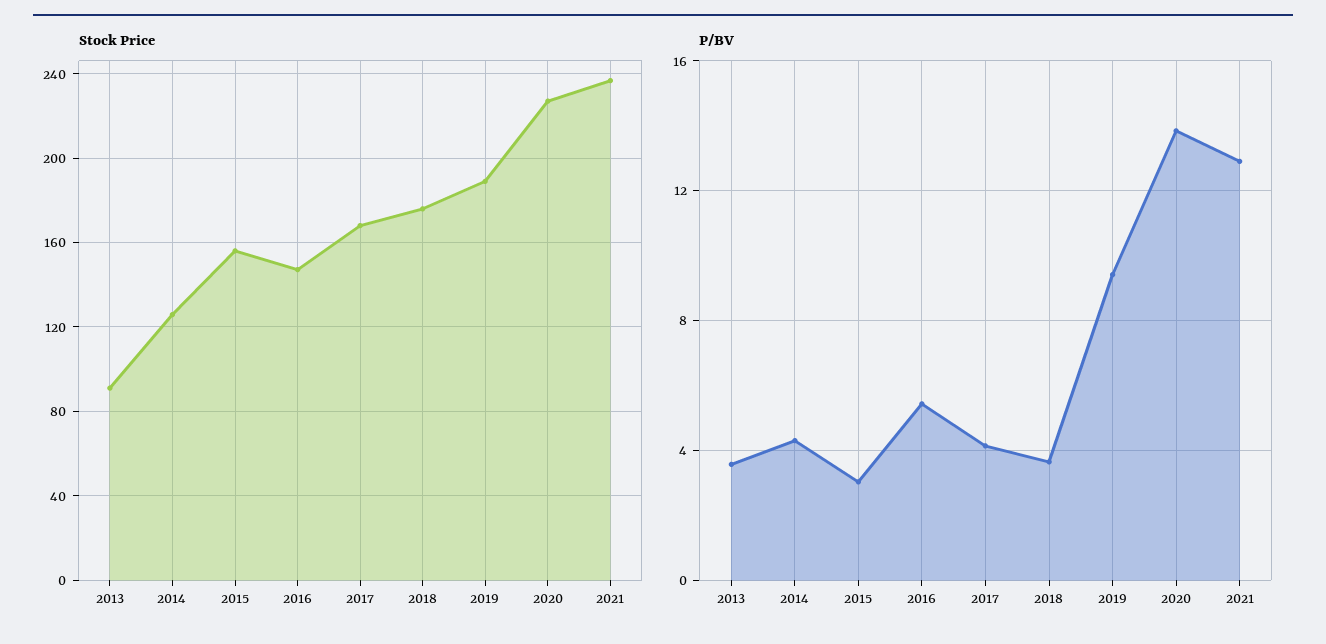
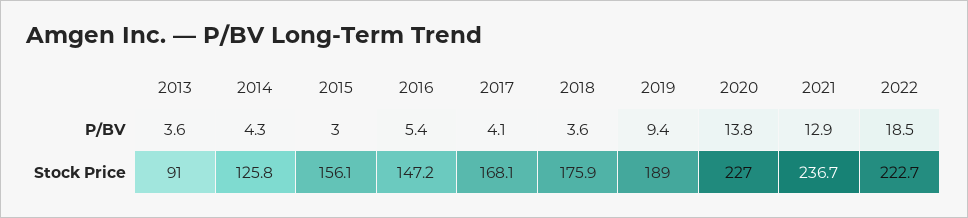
P/BV, 2022: none -> 18.5
Stock Price, 2022: none -> 222.7

